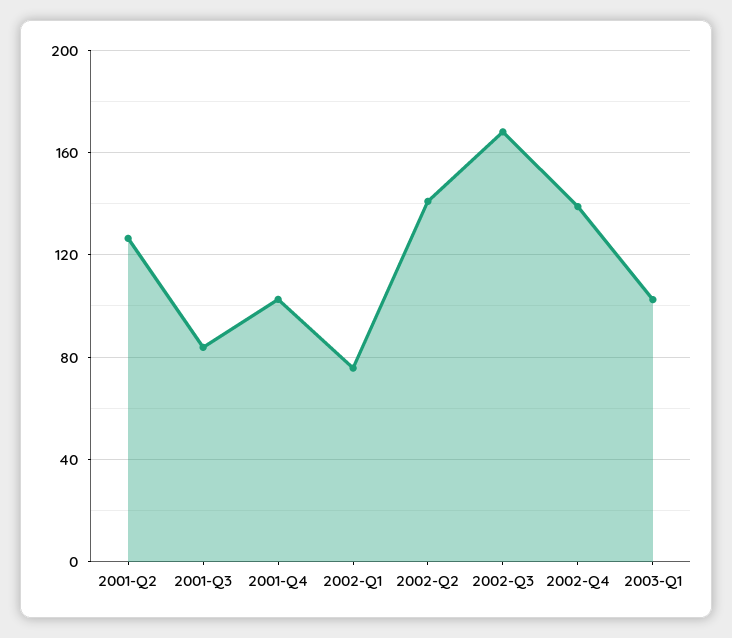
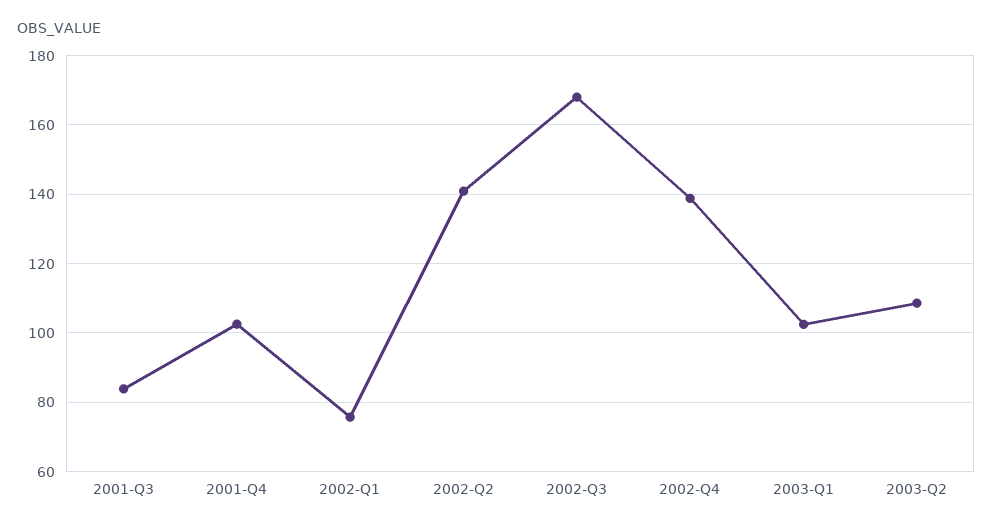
2001-Q2: 125 -> none
2003-Q2: none -> 108

